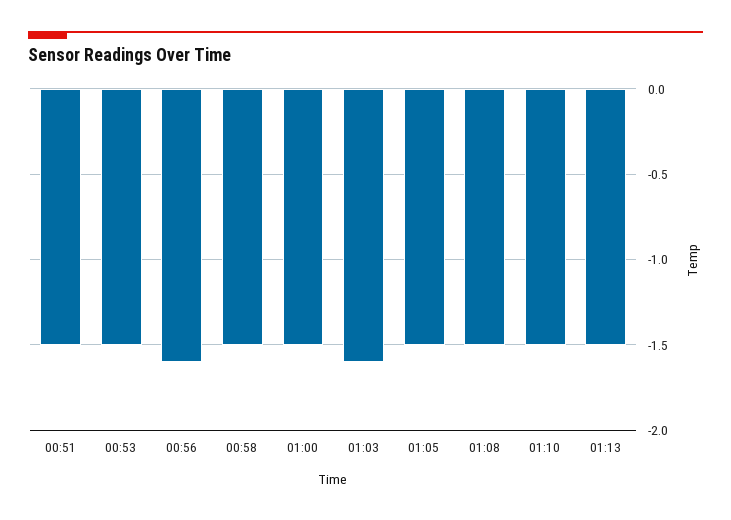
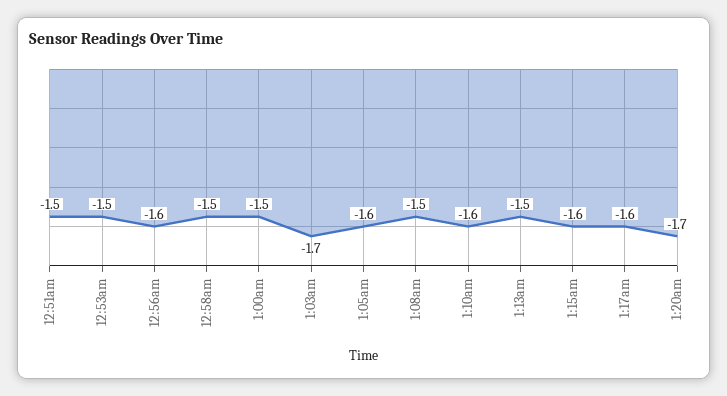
01:03: -1.6 -> -1.7
01:05: -1.5 -> -1.6
01:10: -1.5 -> -1.6
1:15am: none -> -1.6
1:17am: none -> -1.6
1:20am: none -> -1.7

